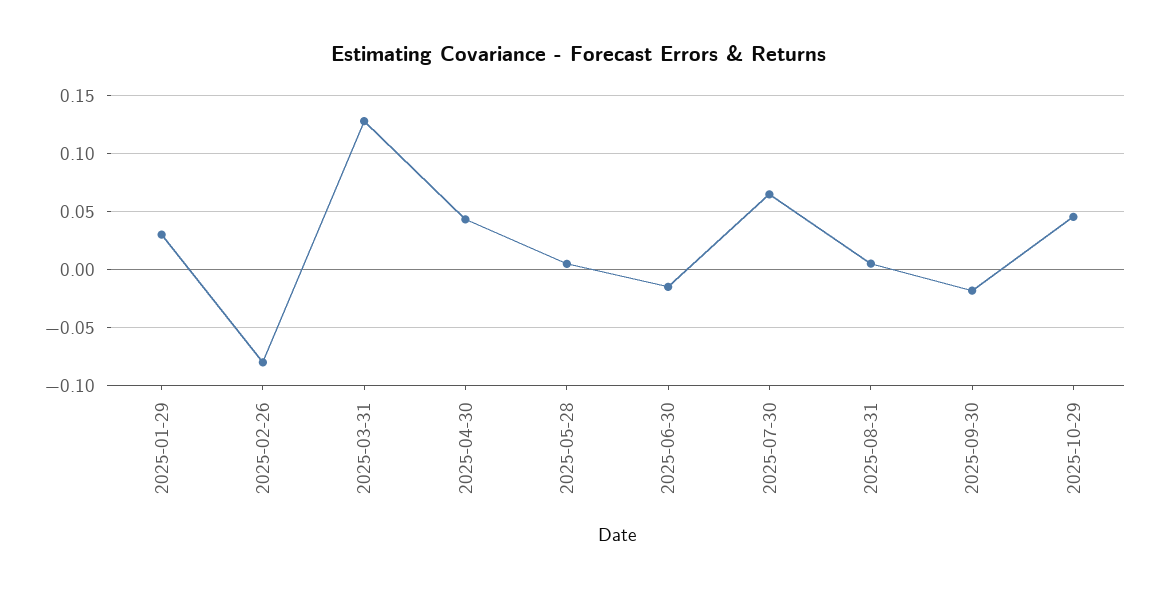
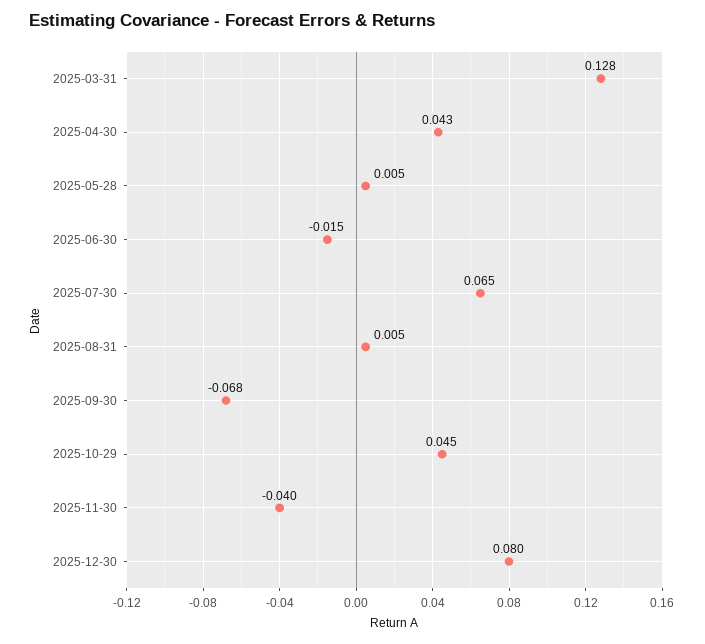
2025-01-29: 0.03 -> none
2025-02-26: -0.08 -> none
2025-09-30: -0.02 -> -0.068
2025-11-30: none -> -0.04
2025-12-30: none -> 0.08

